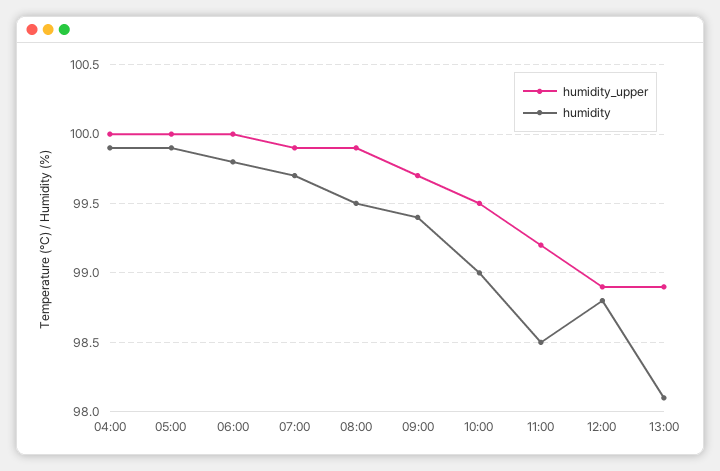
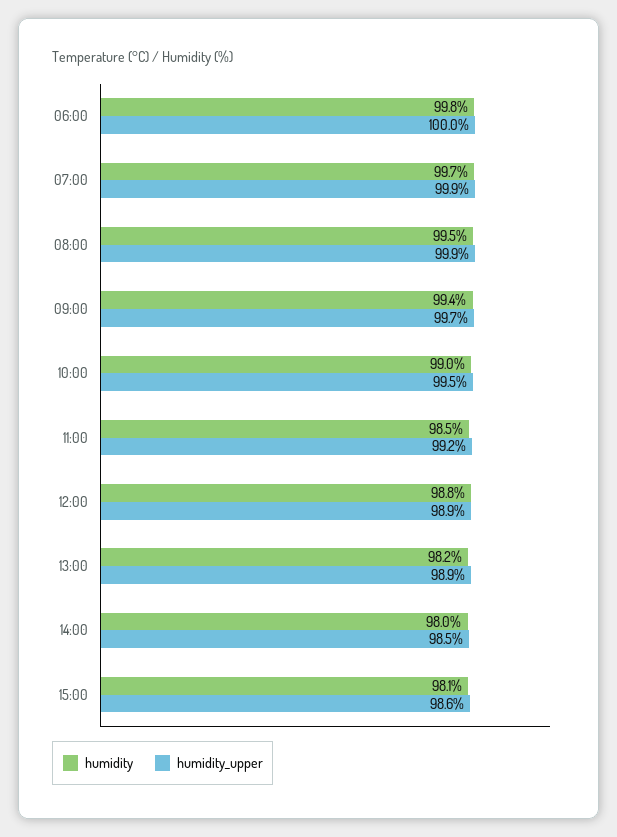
humidity_upper, 04:00: 100 -> none
humidity, 04:00: 99.9 -> none
humidity_upper, 05:00: 100 -> none
humidity, 05:00: 99.9 -> none
humidity, 13:00: 98.1 -> 98.2
humidity, 14:00: none -> 98
humidity_upper, 14:00: none -> 98.5
humidity, 15:00: none -> 98.1
humidity_upper, 15:00: none -> 98.6

